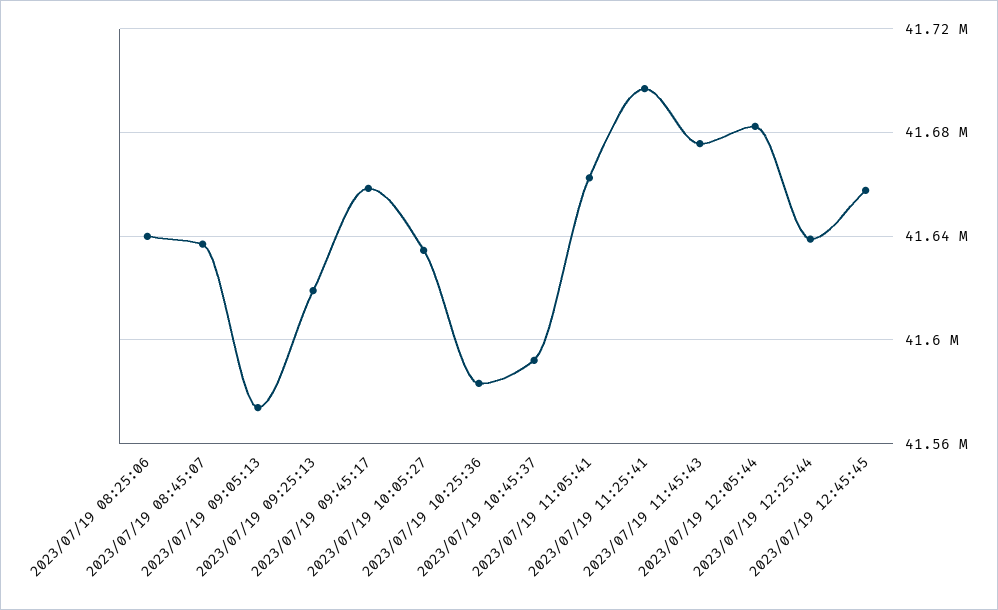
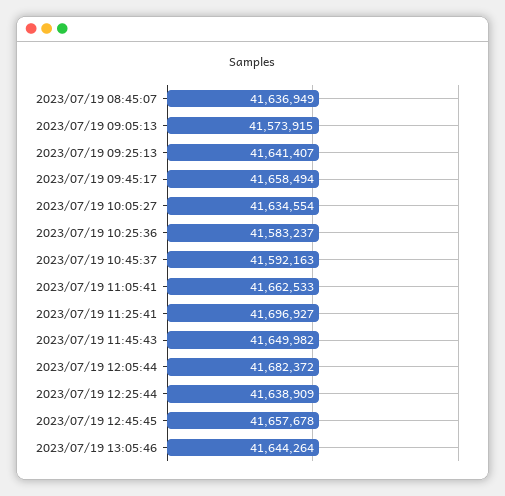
2023/07/19 08:25:06: 41640000 -> none
2023/07/19 09:25:13: 41620000 -> 41641407
2023/07/19 11:45:43: 41675000 -> 41649982
2023/07/19 13:05:46: none -> 41644264

